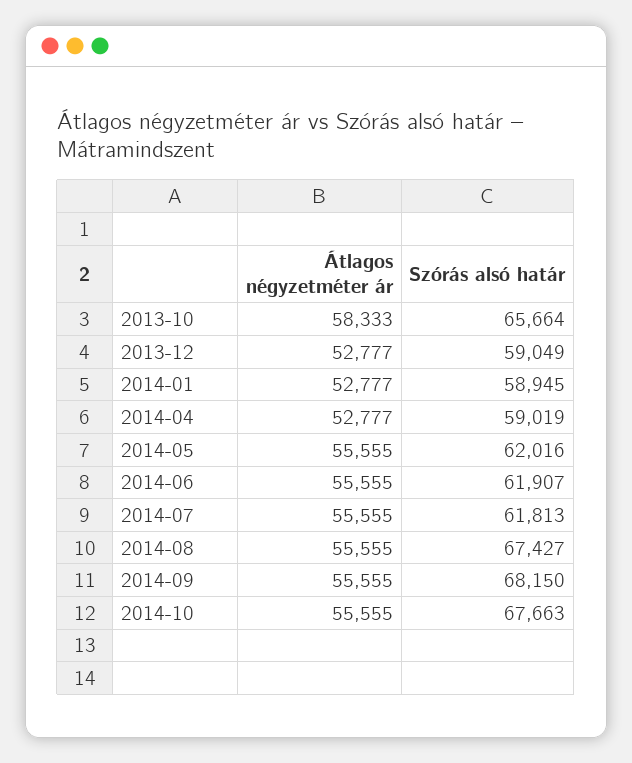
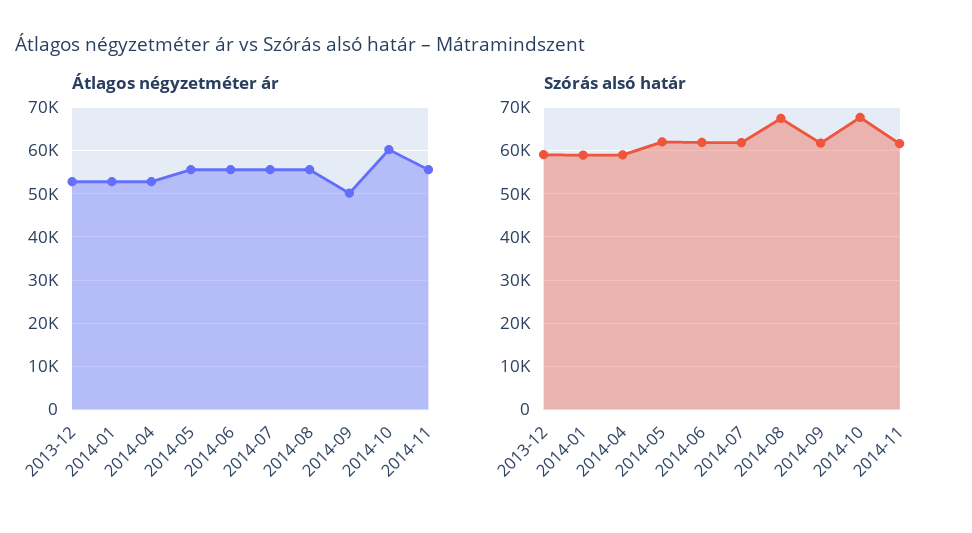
Átlagos négyzetméter ár, 2013-10: 58333 -> none
Szórás alsó határ, 2013-10: 65664 -> none
Átlagos négyzetméter ár, 2014-09: 55555 -> 50000
Szórás alsó határ, 2014-09: 68150 -> 62000
Átlagos négyzetméter ár, 2014-10: 55555 -> 60000
Átlagos négyzetméter ár, 2014-11: none -> 56000
Szórás alsó határ, 2014-11: none -> 62000

